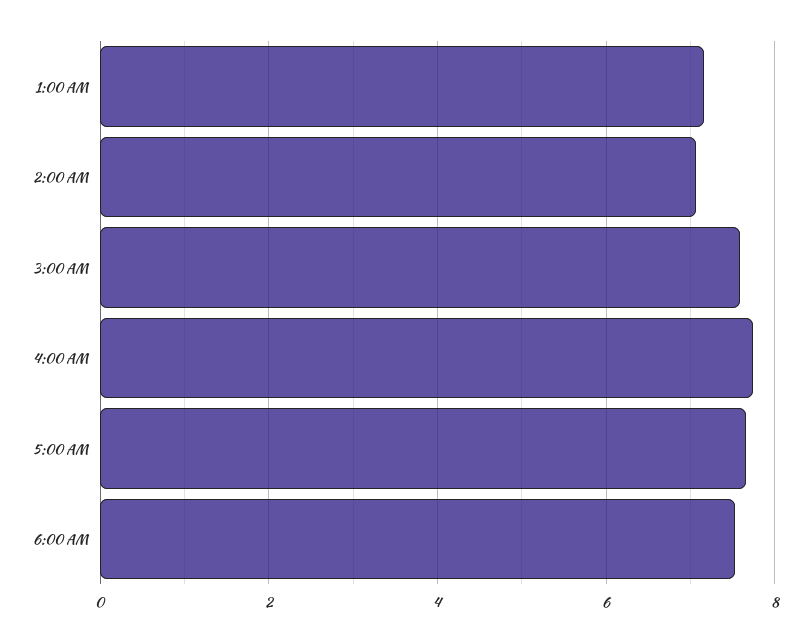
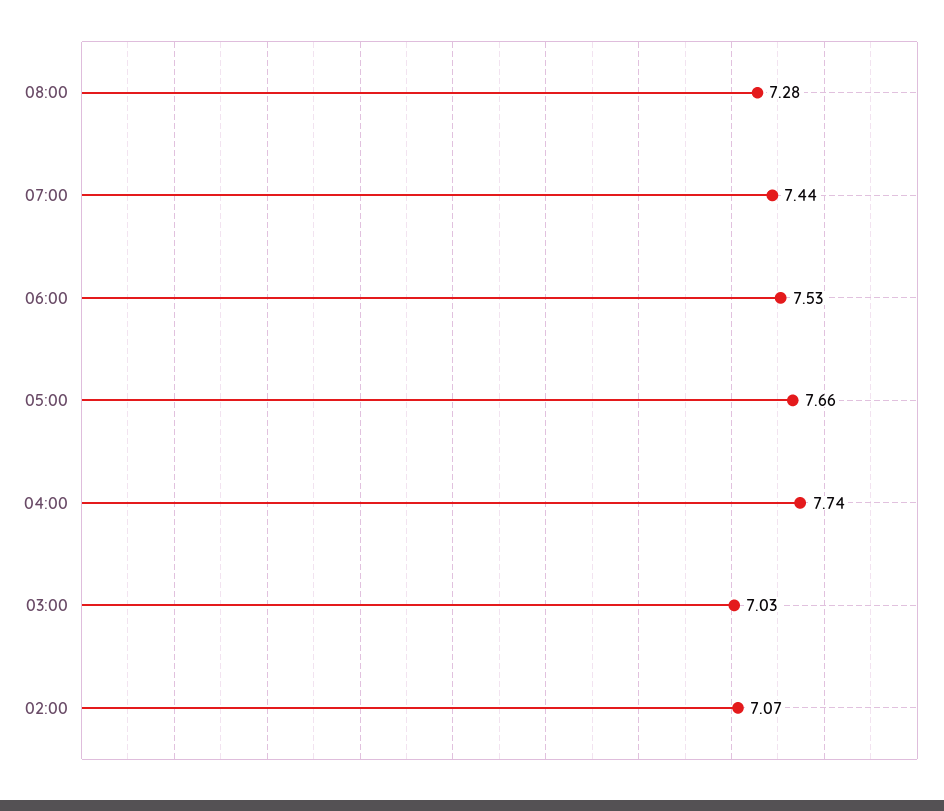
1:00 AM: 7.2 -> none
3:00 AM: 7.6 -> 7.03
08:00: none -> 7.28
07:00: none -> 7.44

